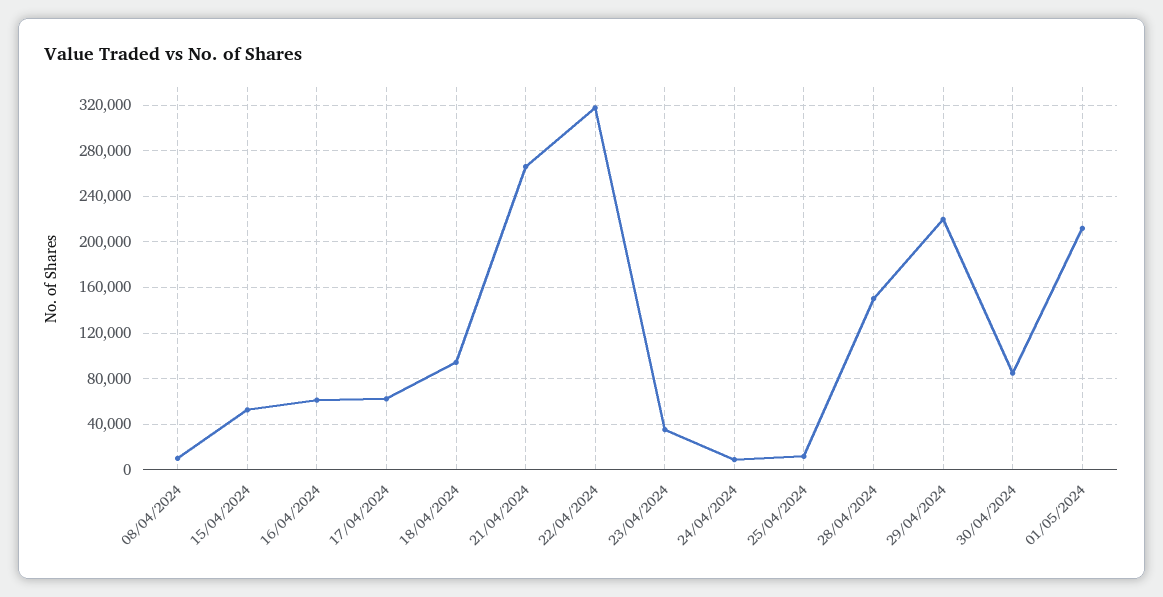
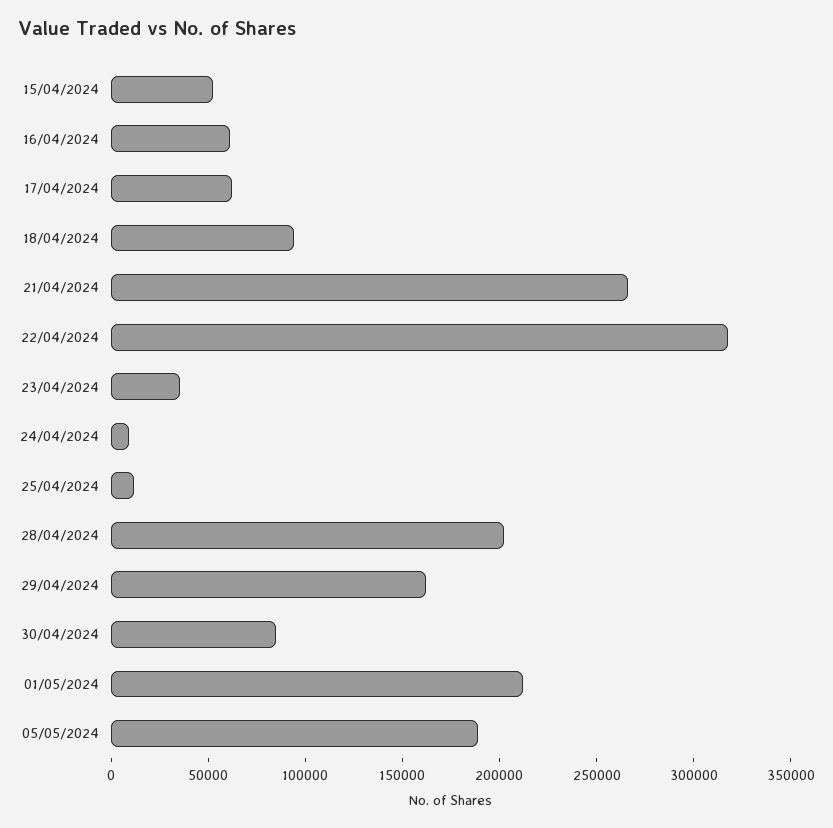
08/04/2024: 10000 -> none
28/04/2024: 150000 -> 200000
29/04/2024: 220000 -> 160000
05/05/2024: none -> 190000

